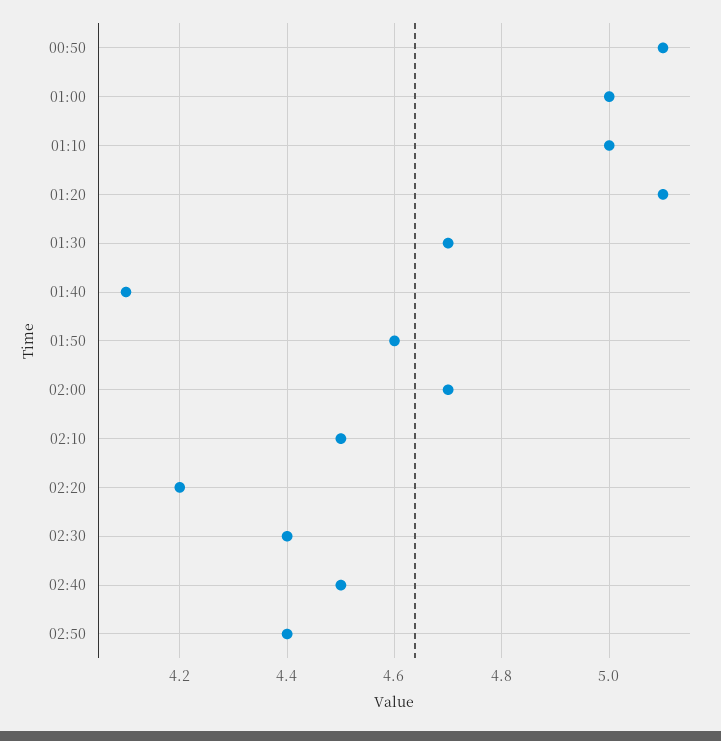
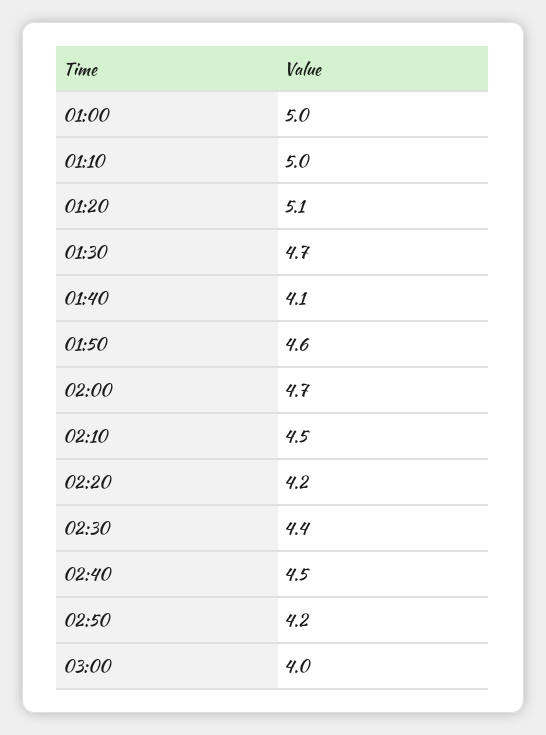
00:50: 5.1 -> none
02:50: 4.4 -> 4.2
03:00: none -> 4

